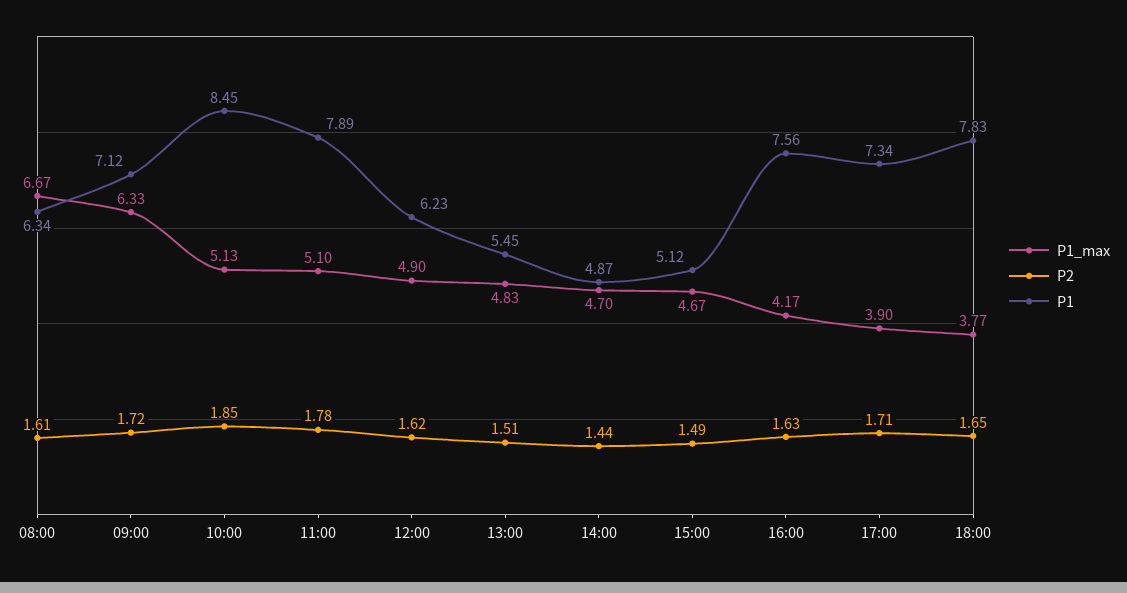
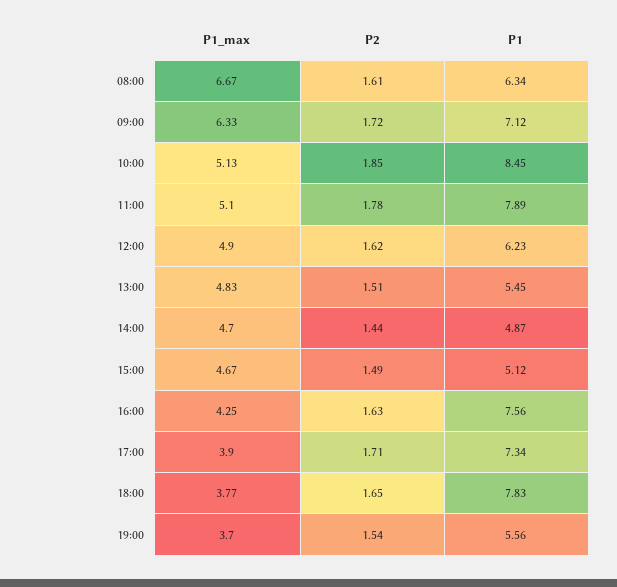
P1_max, 16:00: 4.17 -> 4.25
P1_max, 19:00: none -> 3.7
P2, 19:00: none -> 1.54
P1, 19:00: none -> 5.56

